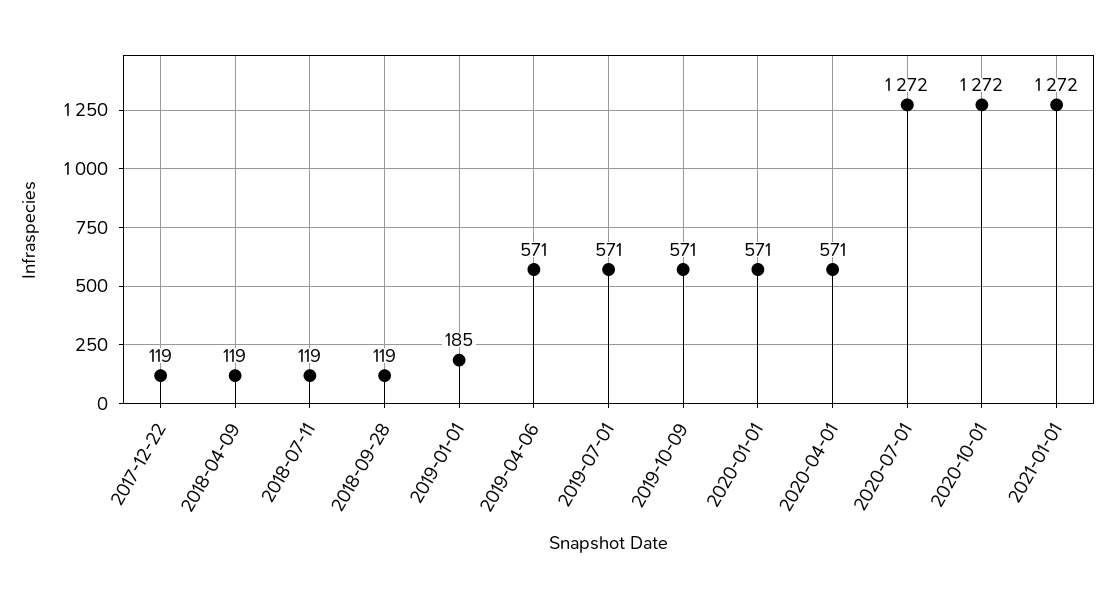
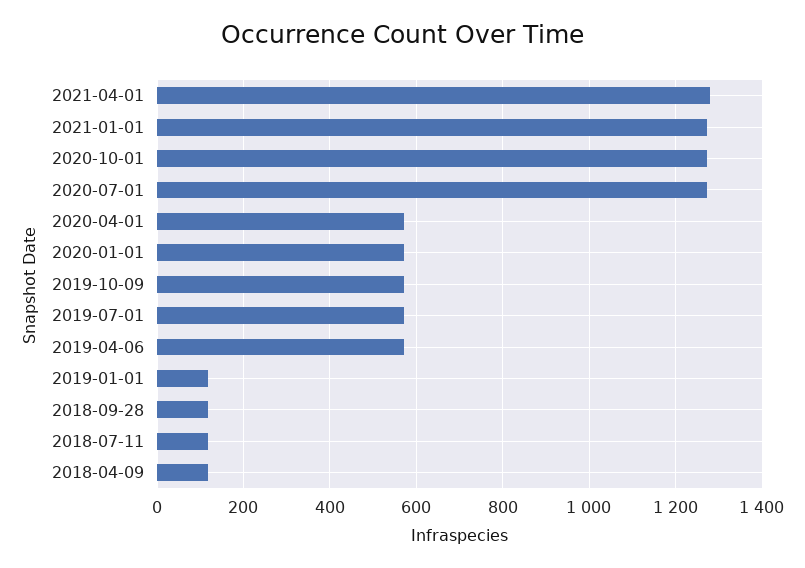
2017-12-22: 119 -> none
2019-01-01: 185 -> 120
2021-04-01: none -> 1280

